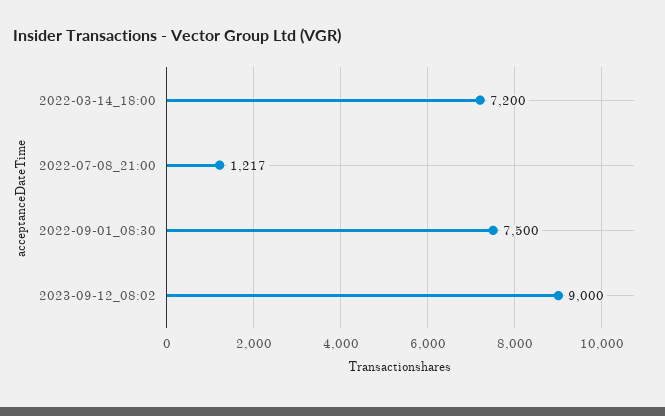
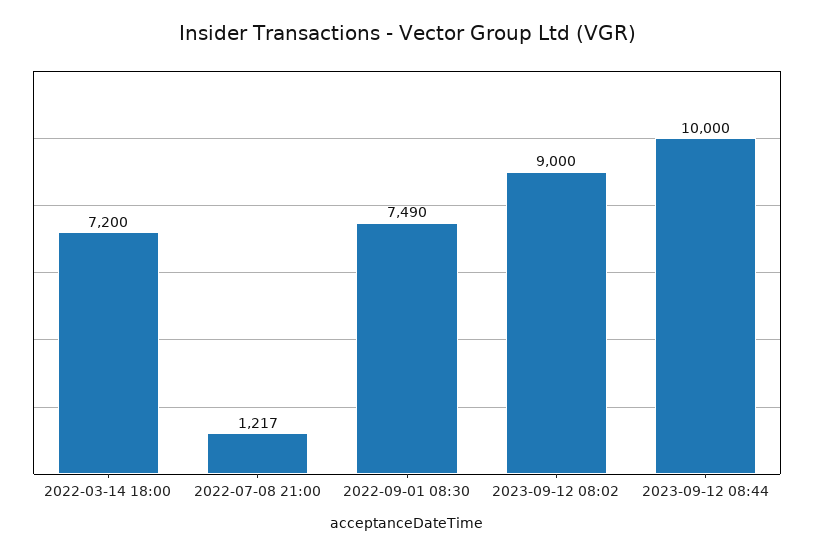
2022-09-01_08:30: 7500 -> 7490
2023-09-12 08:44: none -> 10000

